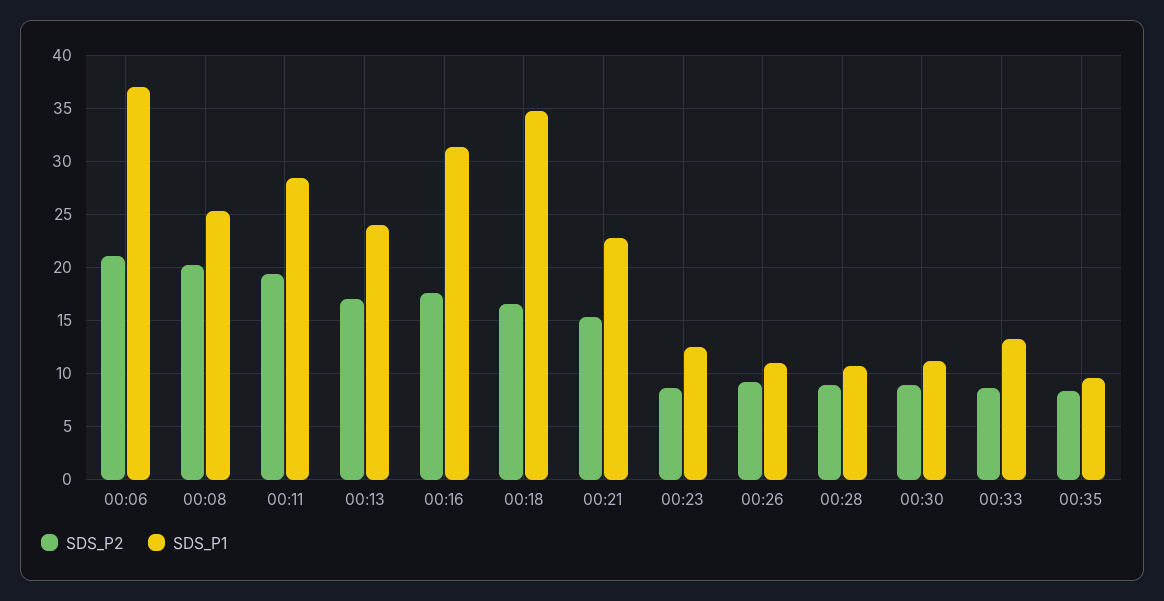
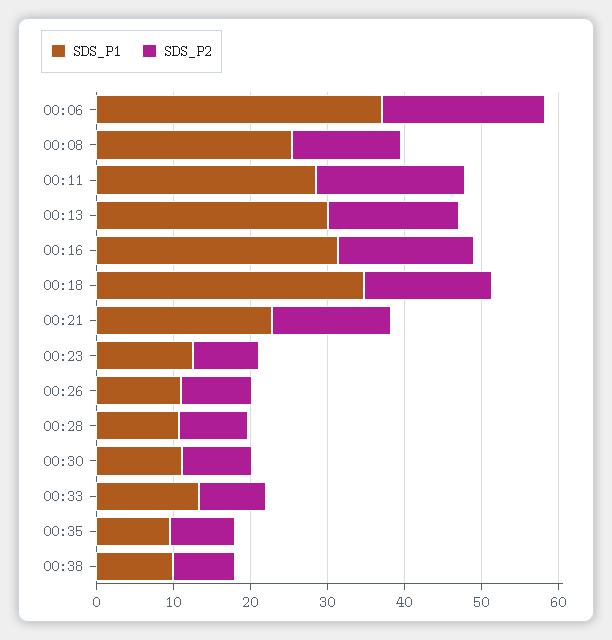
SDS_P2, 00:08: 20 -> 14
SDS_P1, 00:13: 24 -> 30
SDS_P1, 00:38: none -> 10
SDS_P2, 00:38: none -> 8

